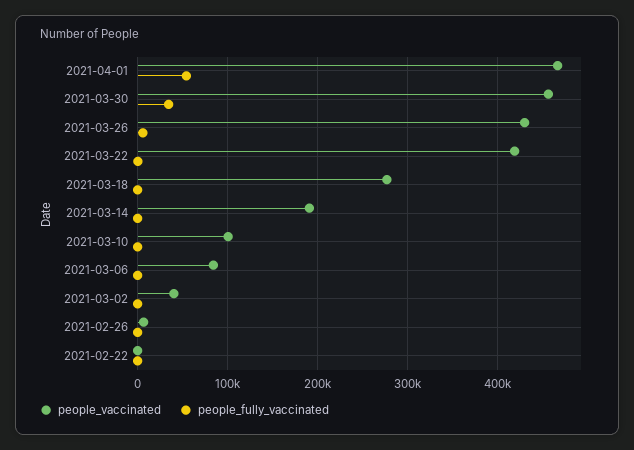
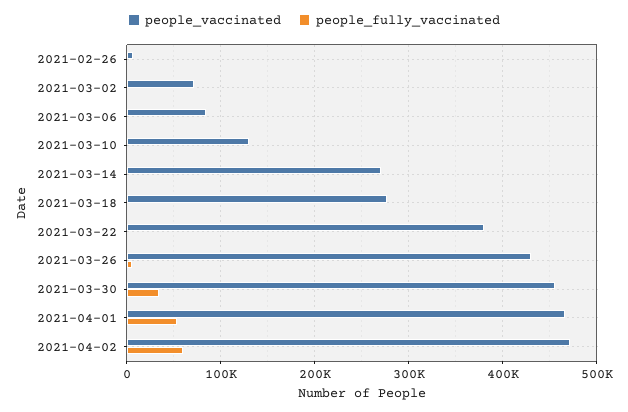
people_vaccinated, 2021-03-22: 420000 -> 380000
people_vaccinated, 2021-03-14: 190000 -> 270000
people_vaccinated, 2021-03-10: 100000 -> 130000
people_vaccinated, 2021-03-02: 40000 -> 70000
people_vaccinated, 2021-02-22: 0 -> none
people_fully_vaccinated, 2021-02-22: 0 -> none
people_vaccinated, 2021-04-02: none -> 470000
people_fully_vaccinated, 2021-04-02: none -> 60000

